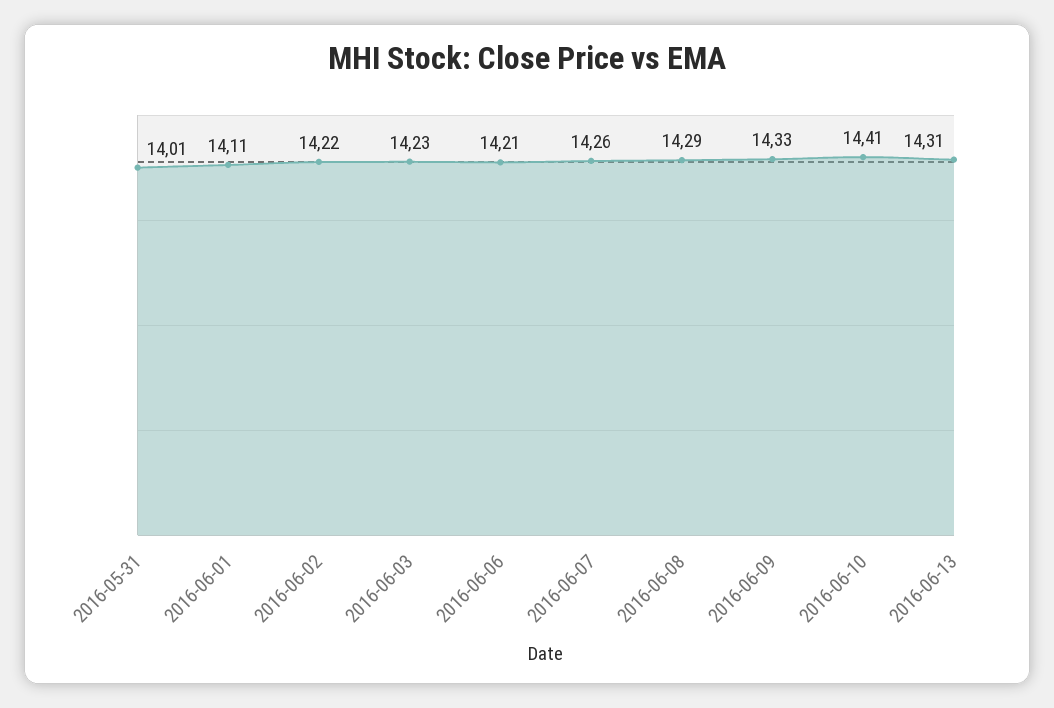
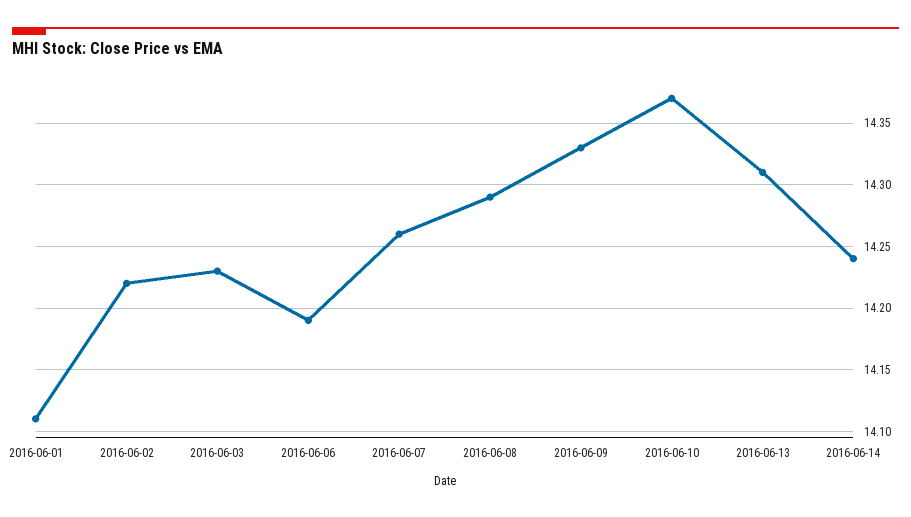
2016-05-31: 14.01 -> none
2016-06-06: 14.21 -> 14.19
2016-06-10: 14.41 -> 14.37
2016-06-14: none -> 14.24

